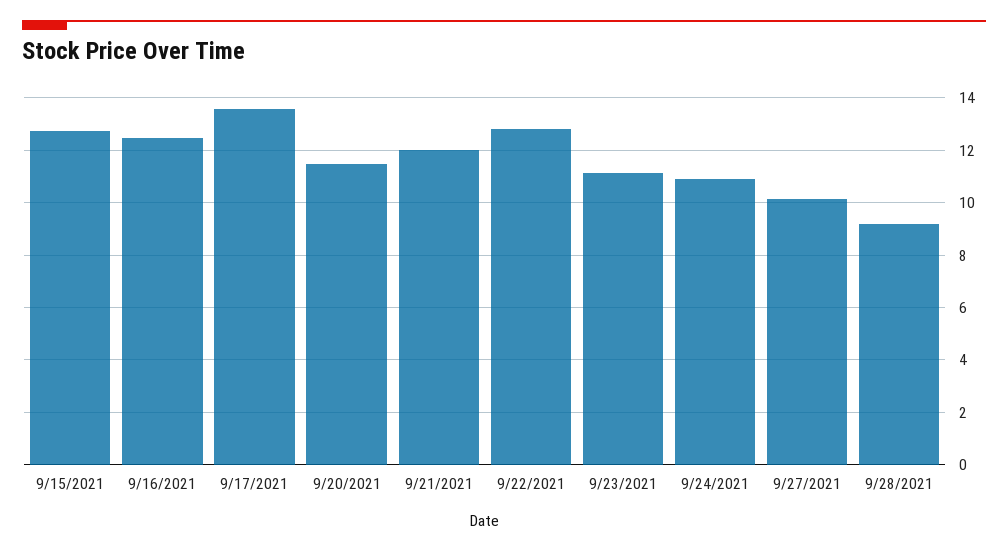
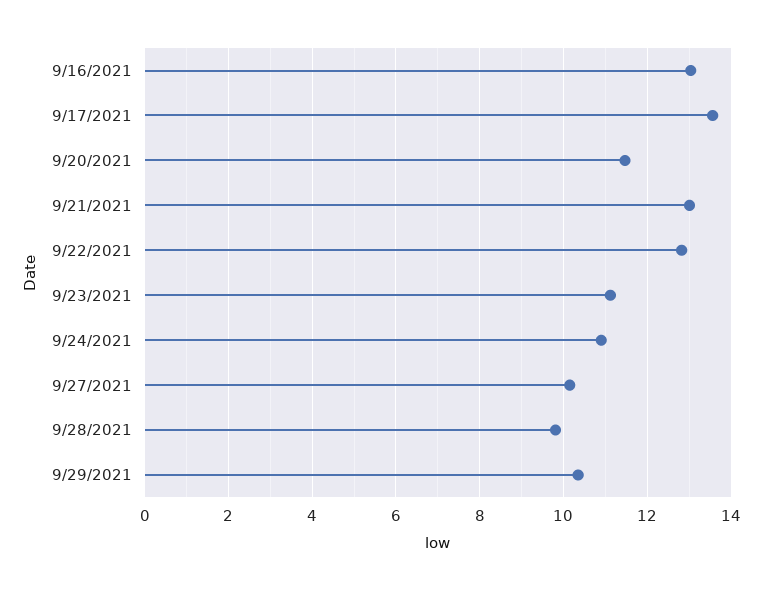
9/15/2021: 12.75 -> none
9/16/2021: 12.5 -> 13
9/21/2021: 12 -> 13
9/28/2021: 9.25 -> 9.8
9/29/2021: none -> 10.4

